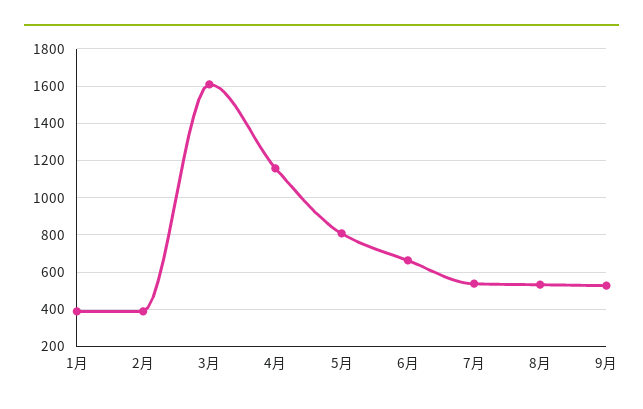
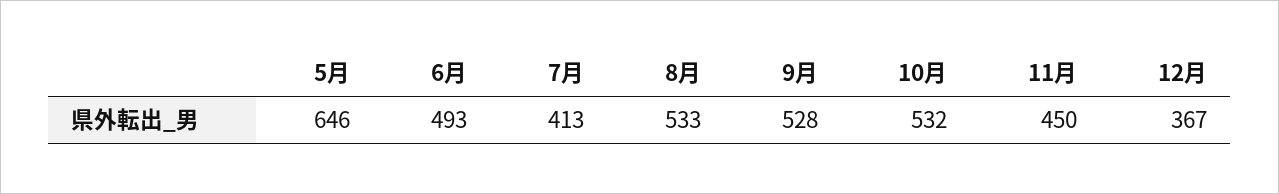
1月: 400 -> none
2月: 400 -> none
3月: 1600 -> none
4月: 1150 -> none
5月: 800 -> 646
6月: 650 -> 493
7月: 550 -> 413
10月: none -> 532
11月: none -> 450
12月: none -> 367

